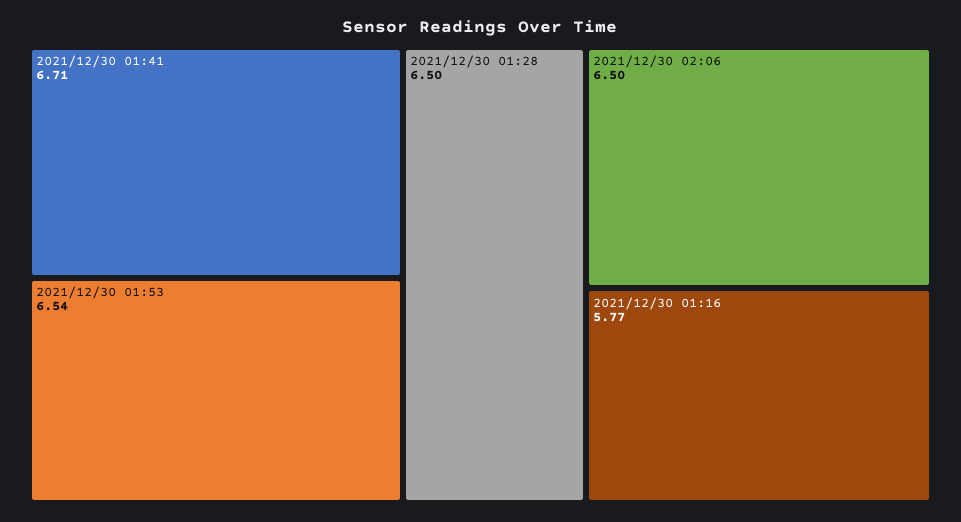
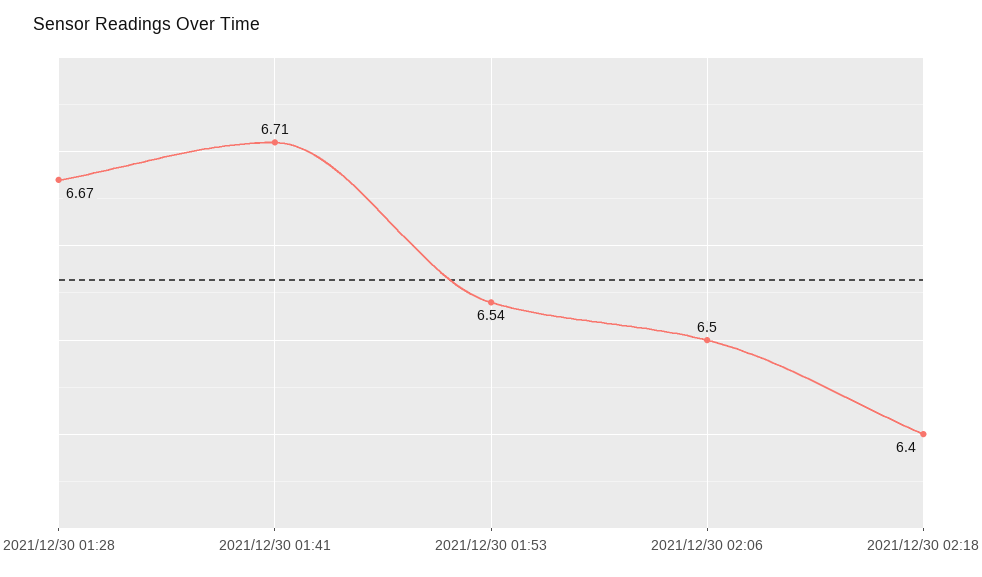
2021/12/30 01:28: 6.5 -> 6.67
2021/12/30 01:16: 5.77 -> none
2021/12/30 02:18: none -> 6.4

